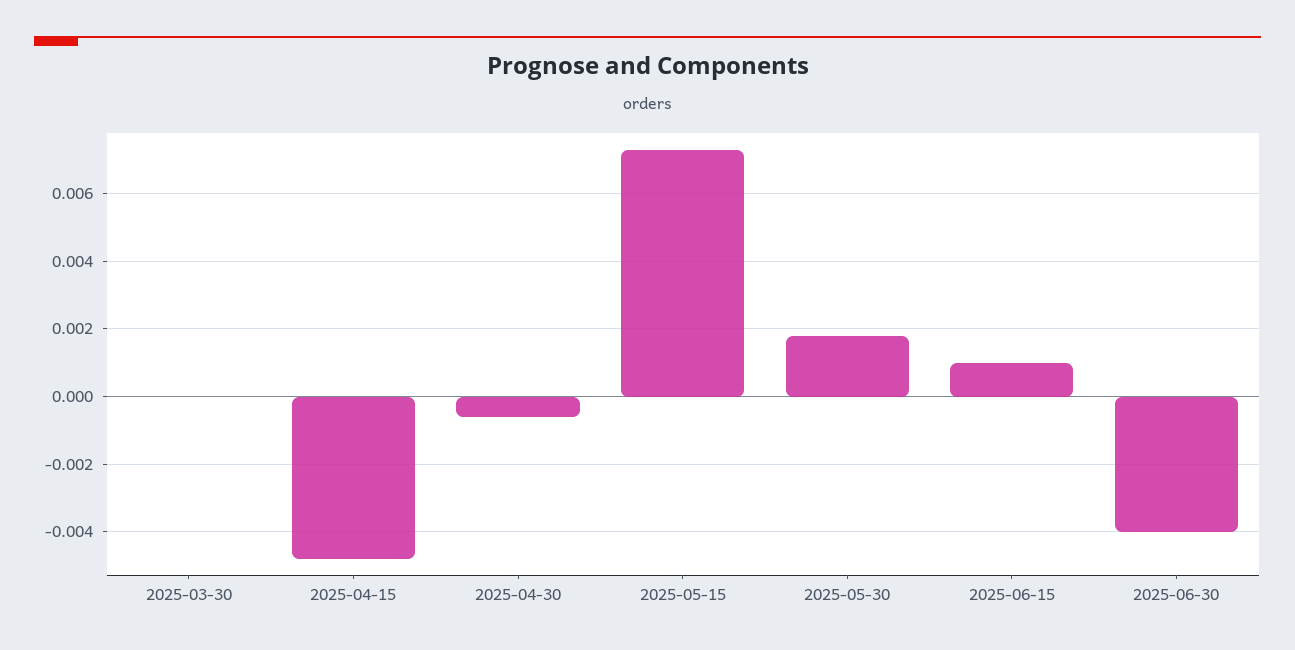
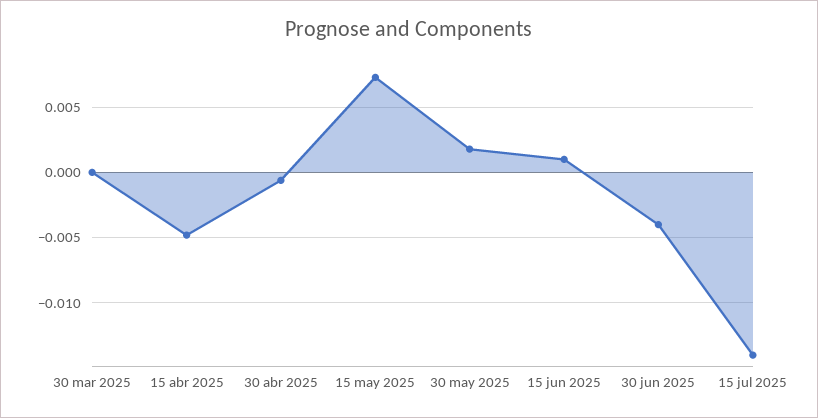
15 jul 2025: none -> -0.014

